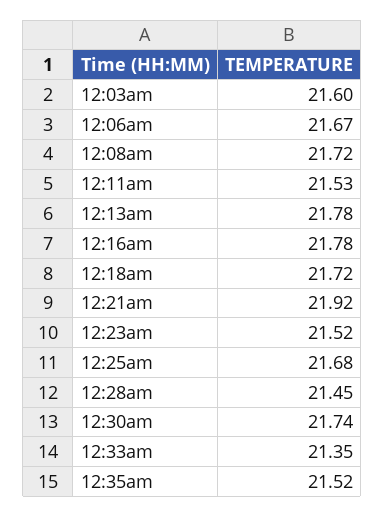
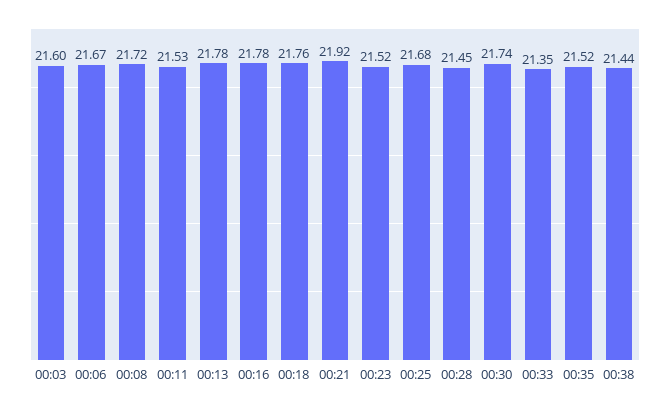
12:18am: 21.72 -> 21.76
00:38: none -> 21.44

